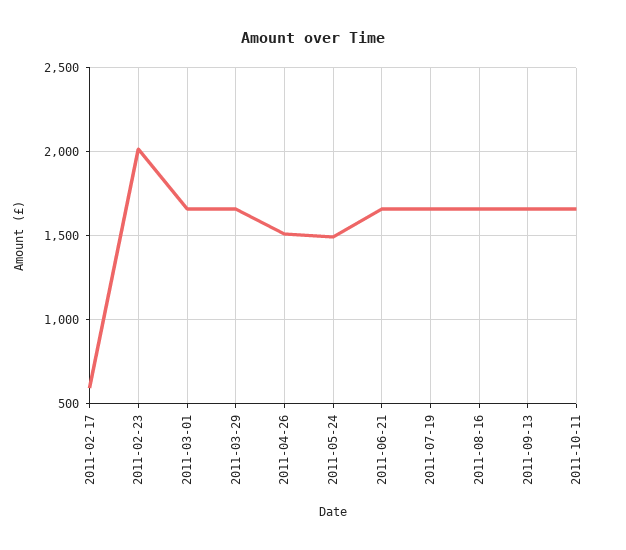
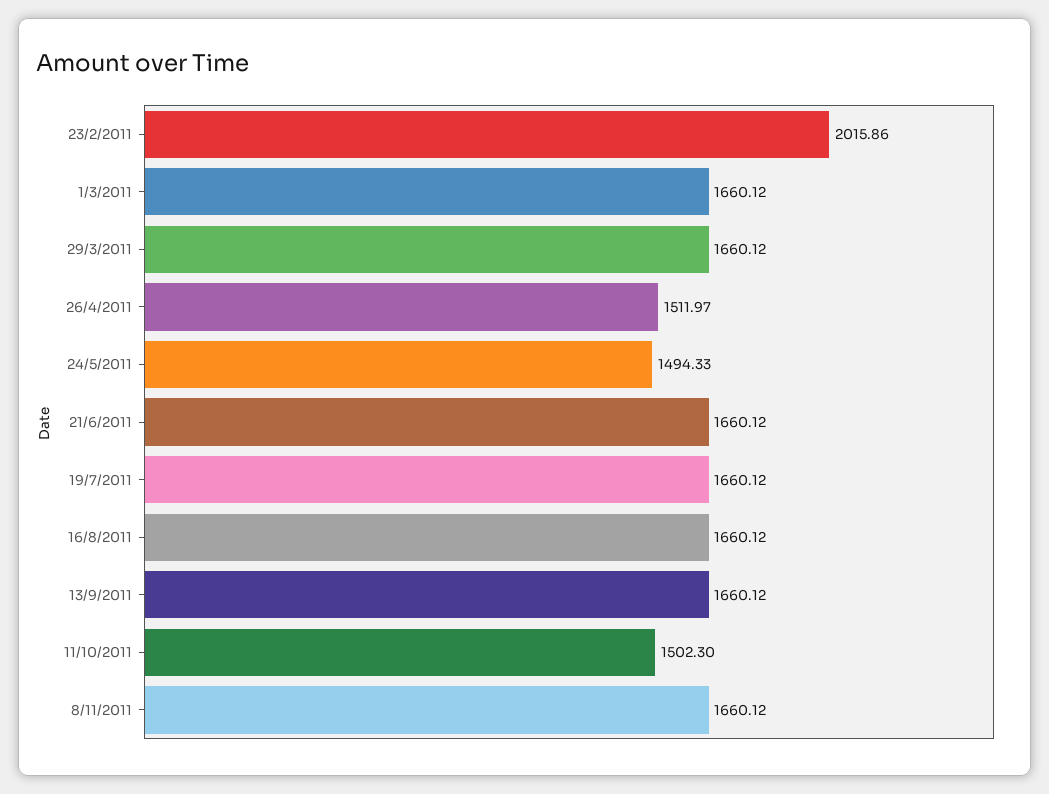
2011-02-17: 600 -> none
2011-10-11: 1650 -> 1502.3
8/11/2011: none -> 1660.12

